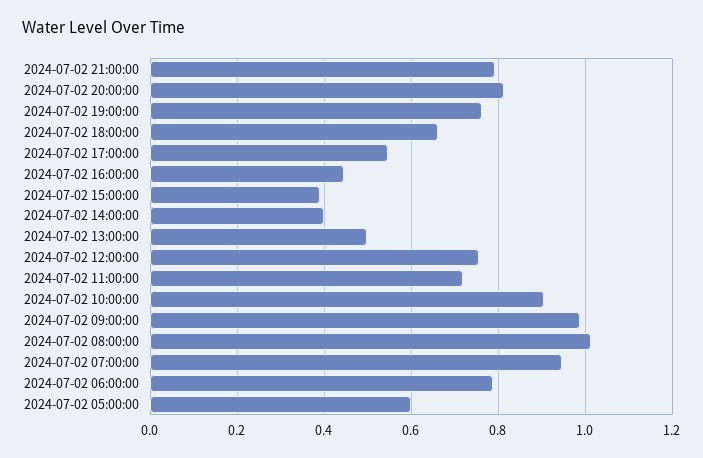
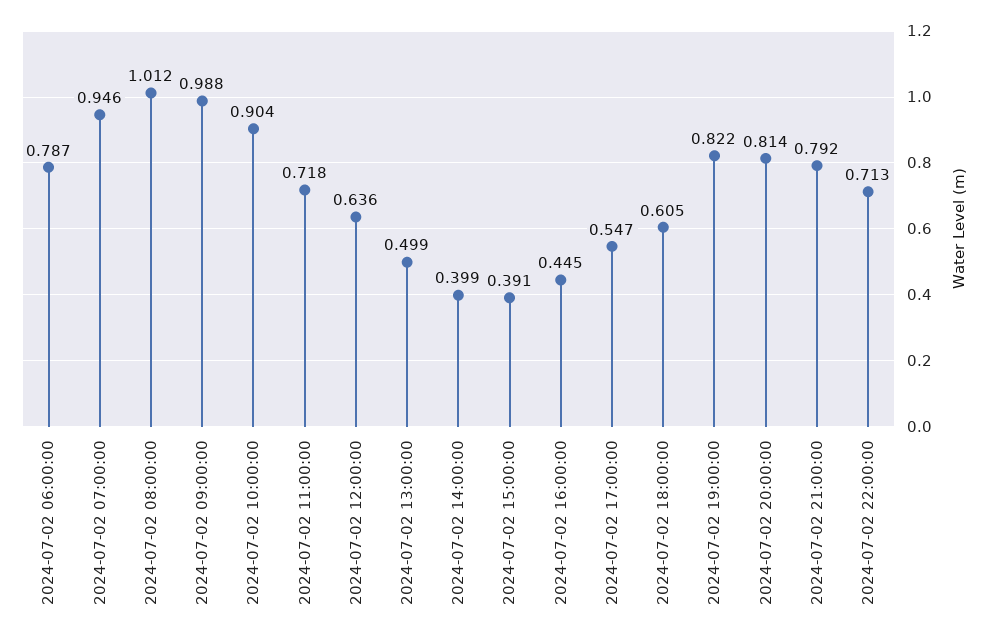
2024-07-02 19:00:00: 0.76 -> 0.822
2024-07-02 18:00:00: 0.66 -> 0.605
2024-07-02 12:00:00: 0.76 -> 0.636
2024-07-02 05:00:00: 0.6 -> none
2024-07-02 22:00:00: none -> 0.713

